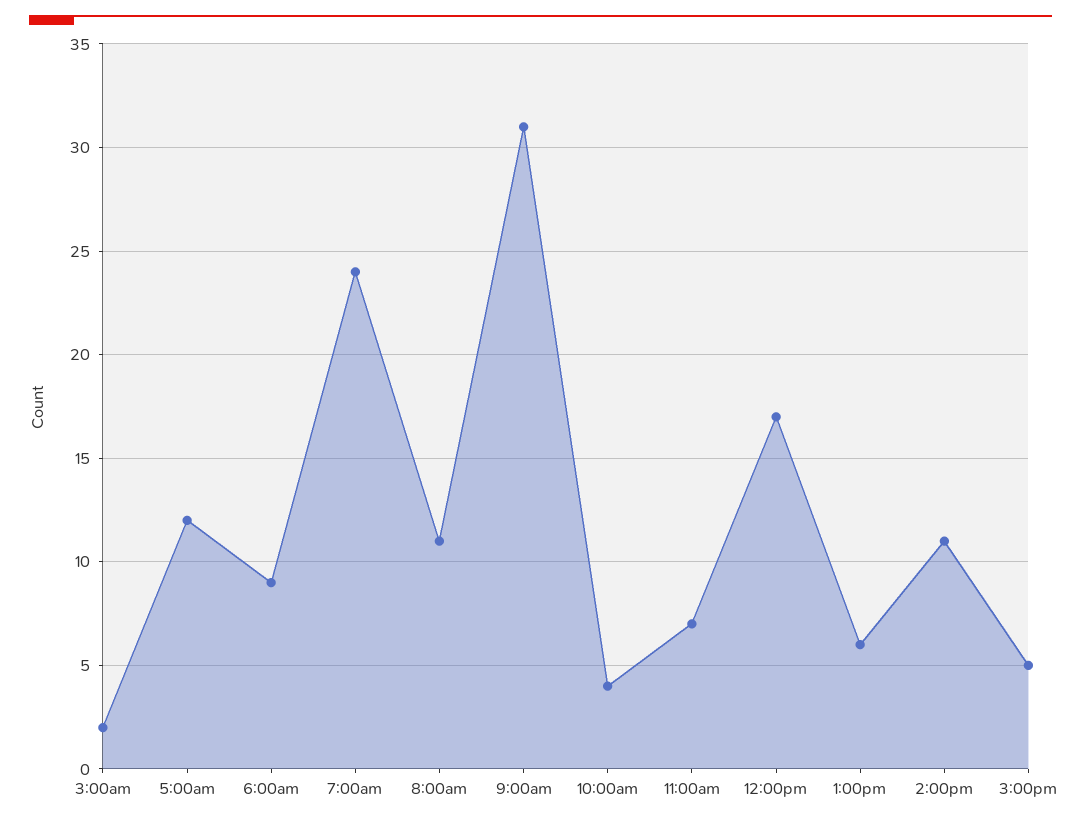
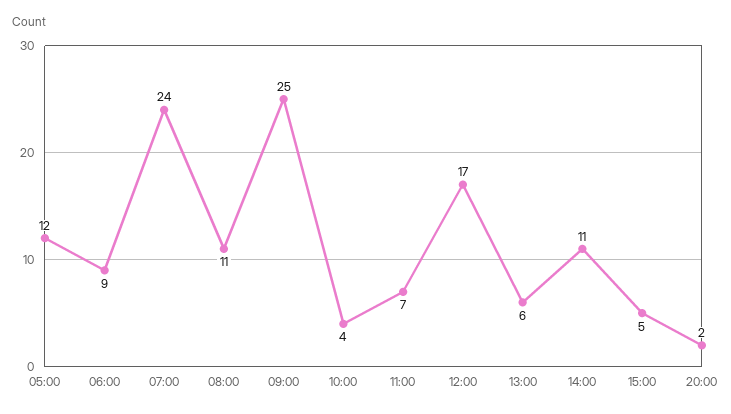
3:00am: 2 -> none
9:00am: 31 -> 25
20:00: none -> 2

